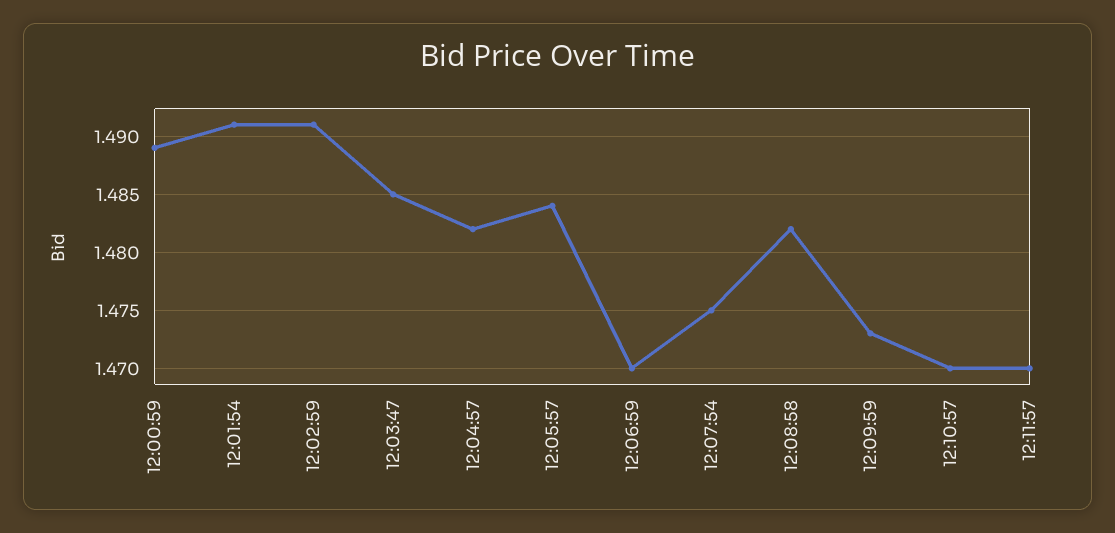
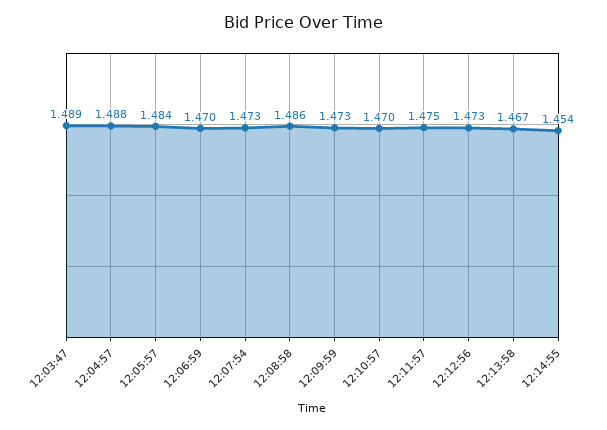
12:00:59: 1.489 -> none
12:01:54: 1.491 -> none
12:02:59: 1.491 -> none
12:03:47: 1.485 -> 1.489
12:04:57: 1.482 -> 1.488
12:07:54: 1.475 -> 1.473
12:08:58: 1.482 -> 1.486
12:11:57: 1.47 -> 1.475
12:12:56: none -> 1.473
12:13:58: none -> 1.467
12:14:55: none -> 1.454

